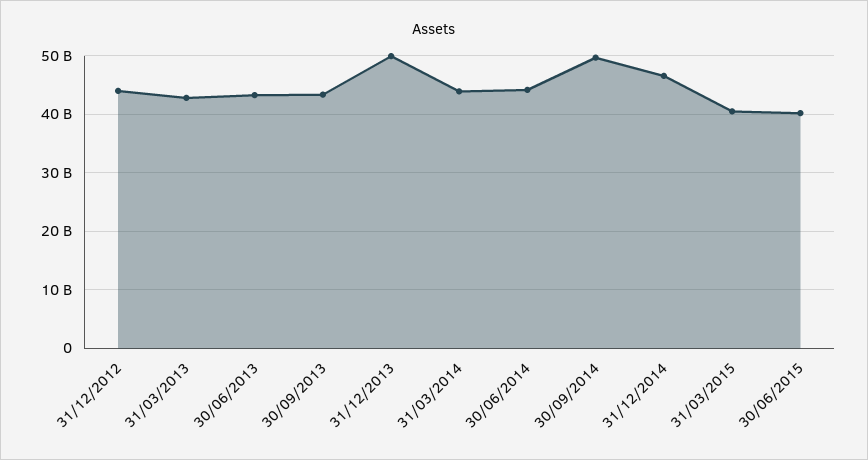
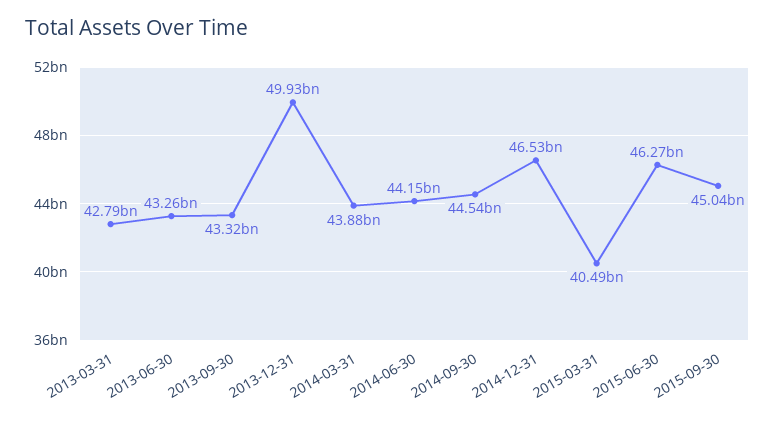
31/12/2012: 44000000000 -> none
30/09/2014: 50000000000 -> 44540000000
30/06/2015: 40000000000 -> 46270000000
2015-09-30: none -> 45040000000

